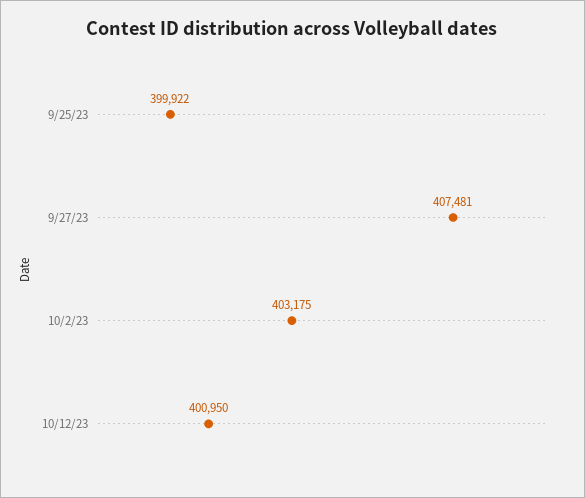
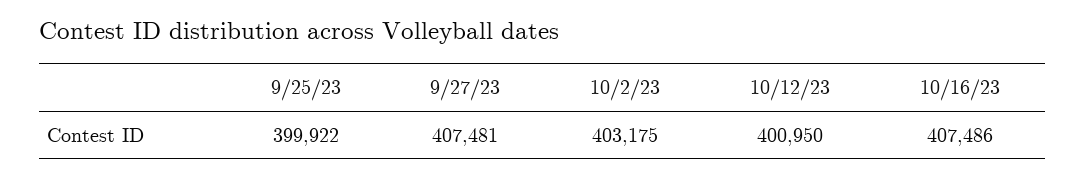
10/16/23: none -> 407486

